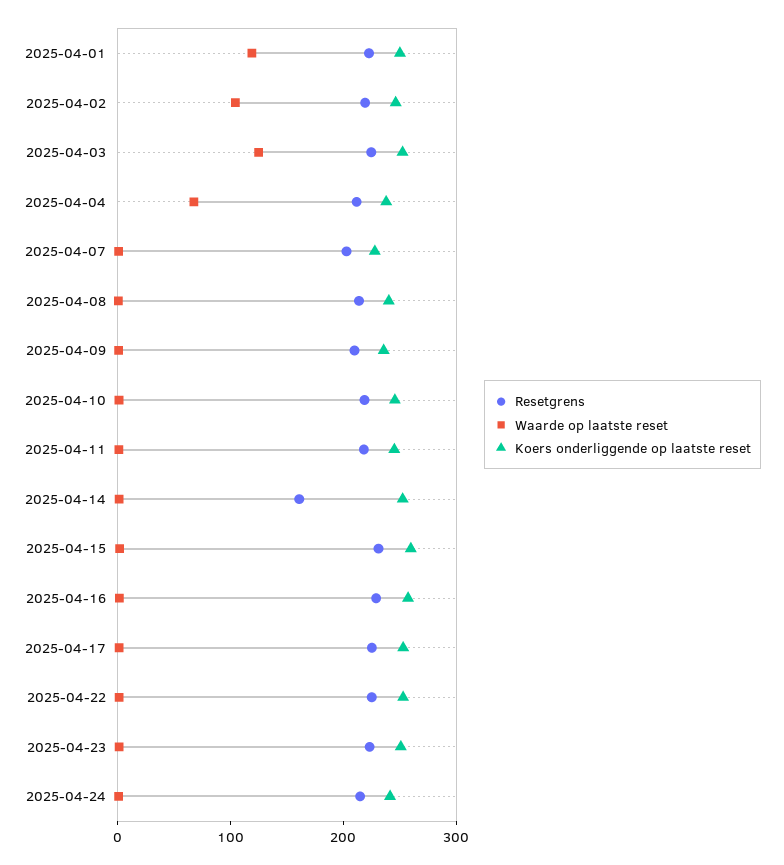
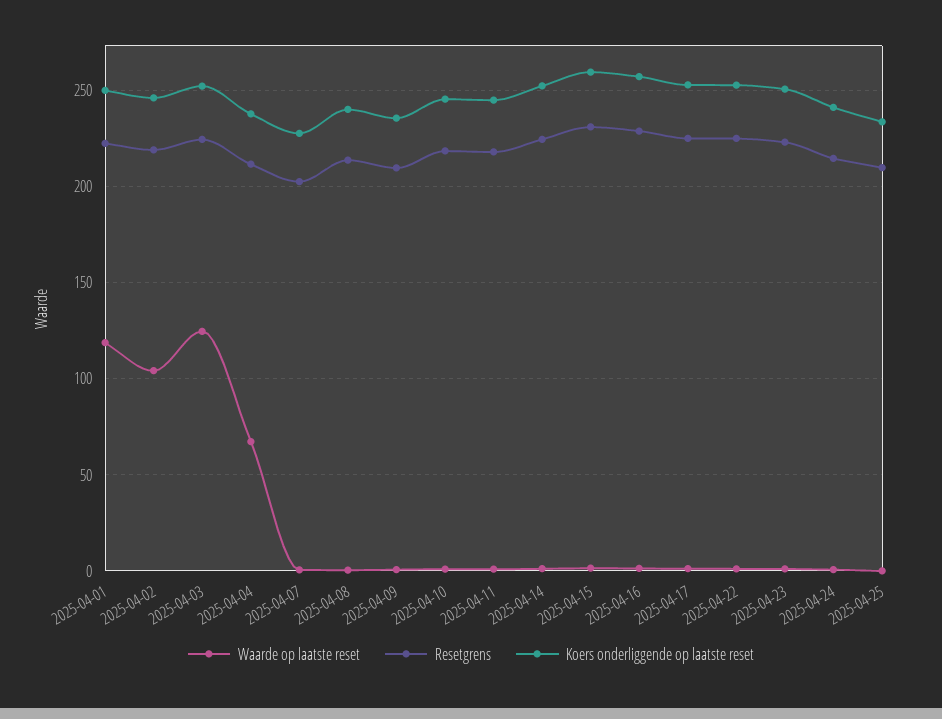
Resetgrens, 2025-04-14: 160 -> 225
Waarde op laatste reset, 2025-04-25: none -> 0
Resetgrens, 2025-04-25: none -> 210
Koers onderliggende op laatste reset, 2025-04-25: none -> 235

